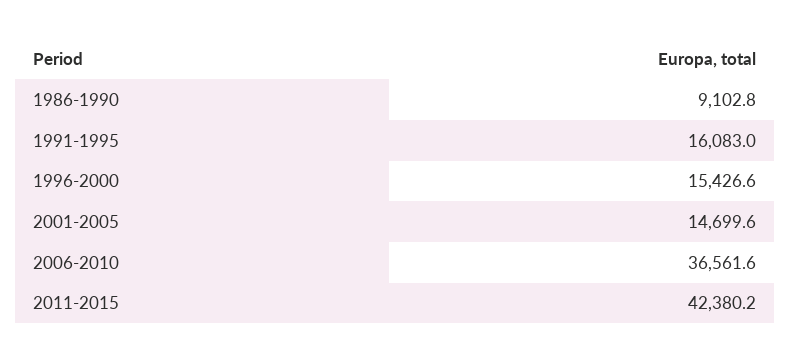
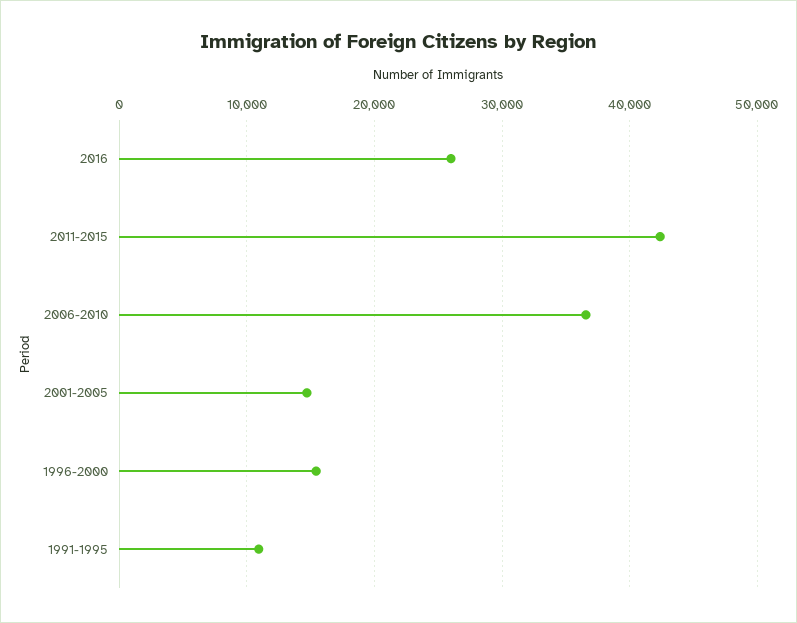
1986-1990: 9102.8 -> none
1991-1995: 16083 -> 11000
2016: none -> 26000

